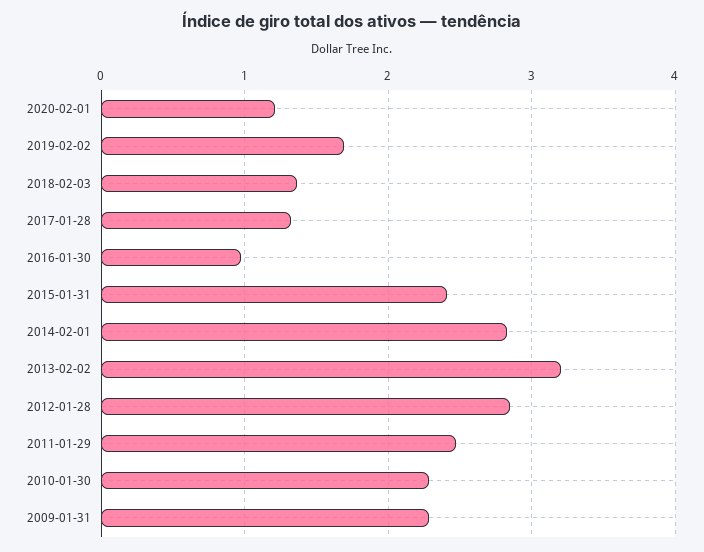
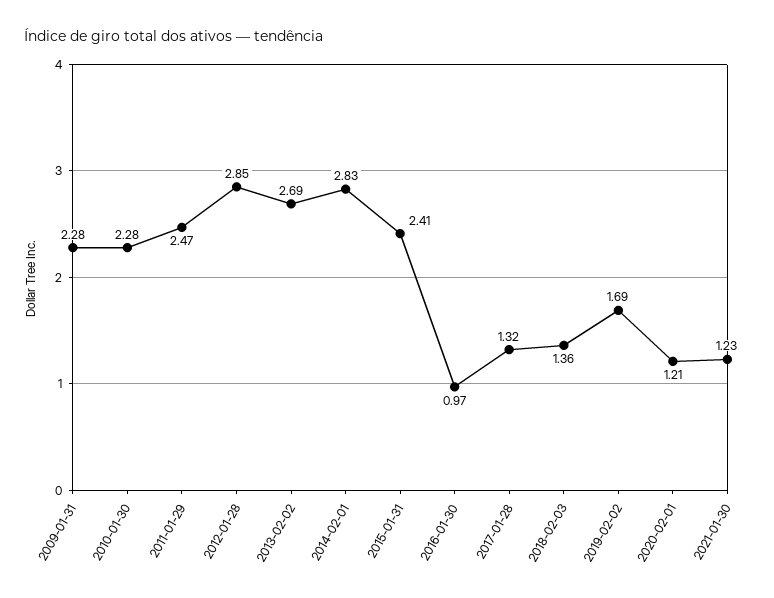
2013-02-02: 3.2 -> 2.69
2021-01-30: none -> 1.23

